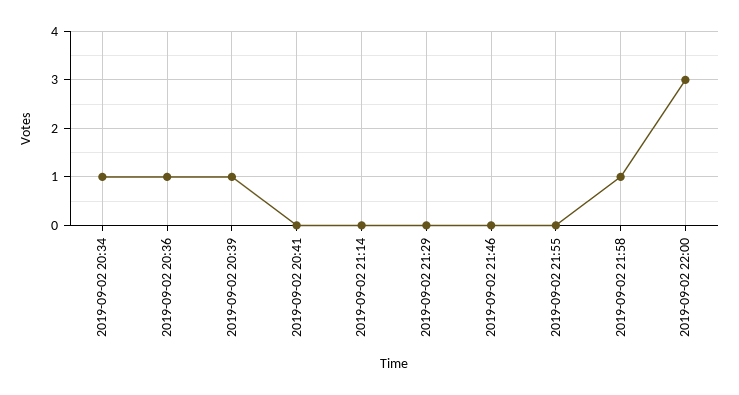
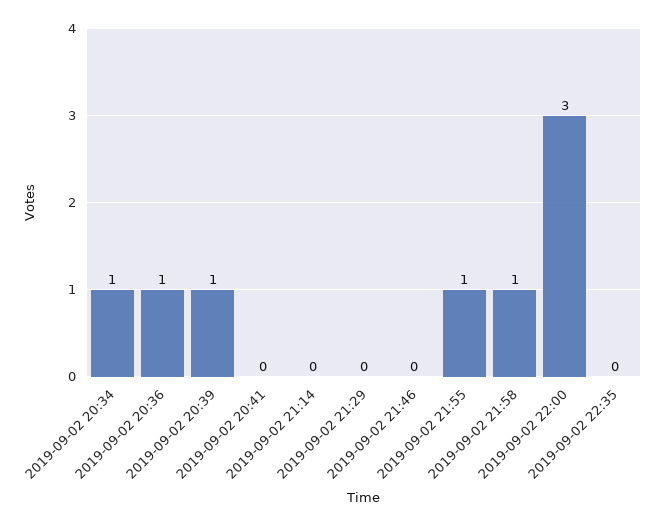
2019-09-02 21:55: 0 -> 1
2019-09-02 22:35: none -> 0

